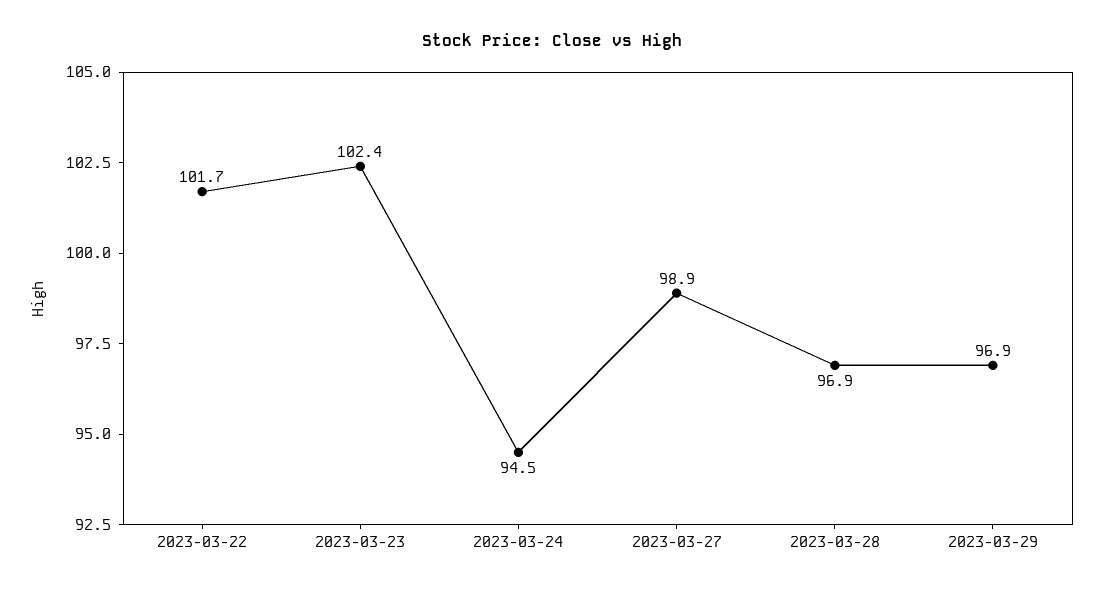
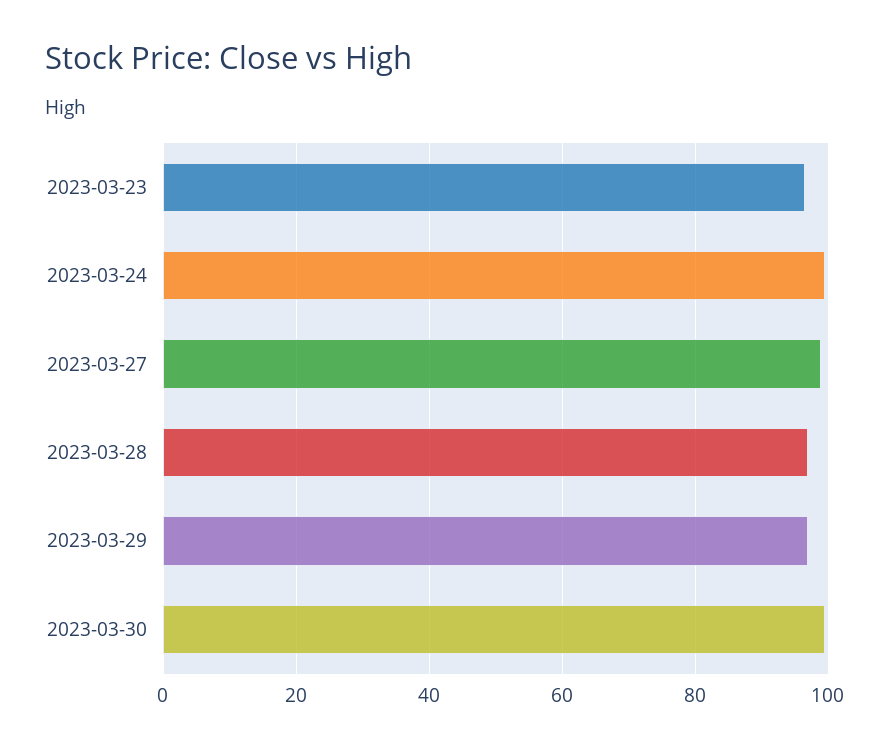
2023-03-22: 101.7 -> none
2023-03-23: 102.4 -> 96
2023-03-24: 94.5 -> 100
2023-03-30: none -> 100

